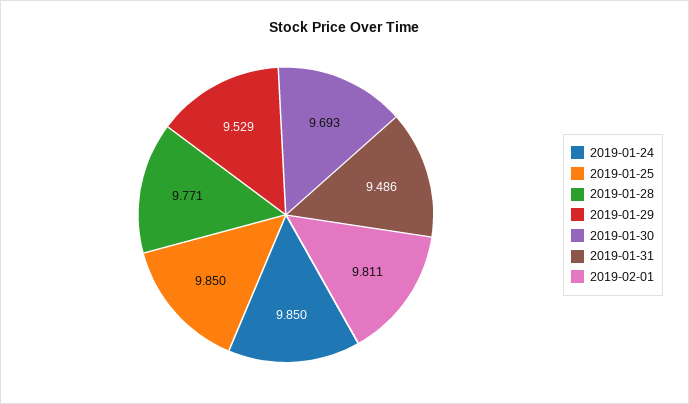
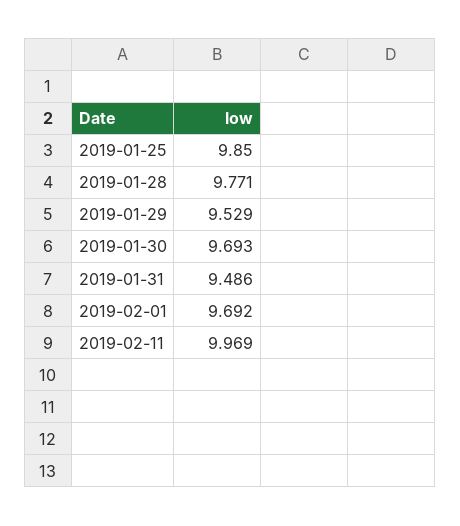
2019-01-24: 9.85 -> none
2019-02-01: 9.811 -> 9.692
2019-02-11: none -> 9.969

